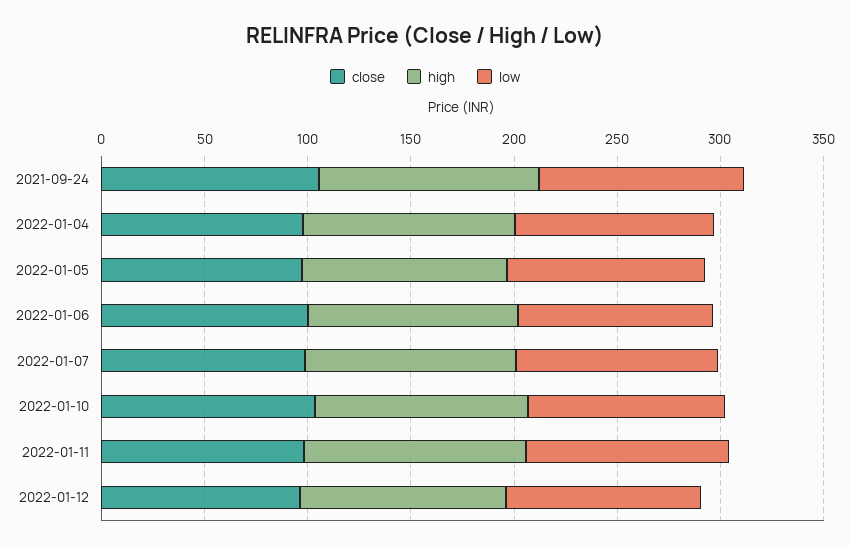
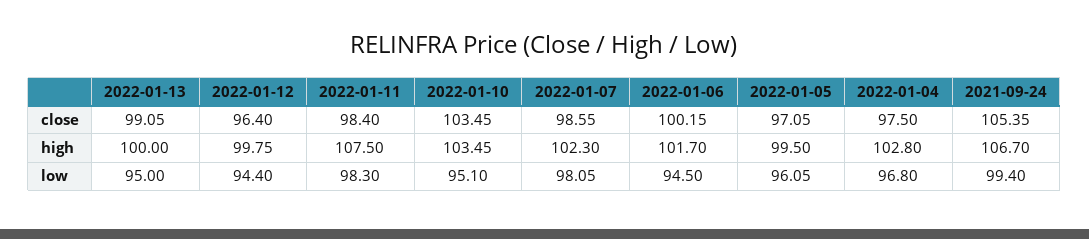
close, 2022-01-13: none -> 99.05
high, 2022-01-13: none -> 100
low, 2022-01-13: none -> 95

